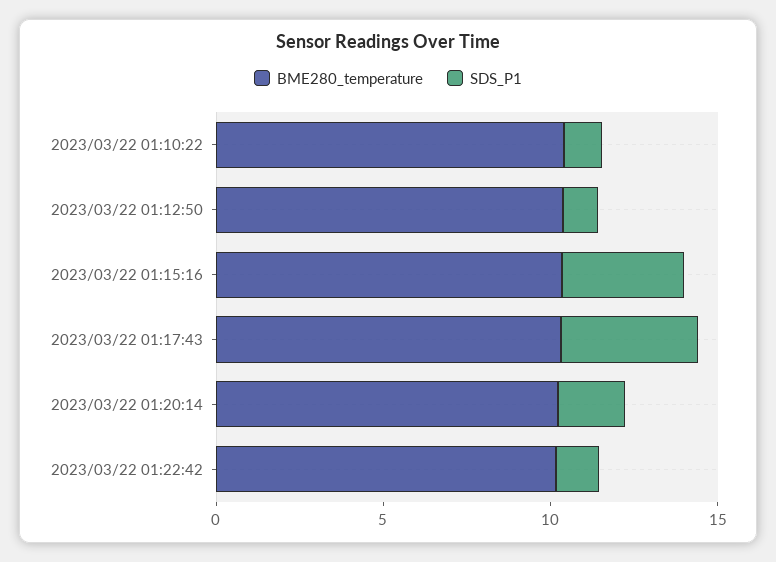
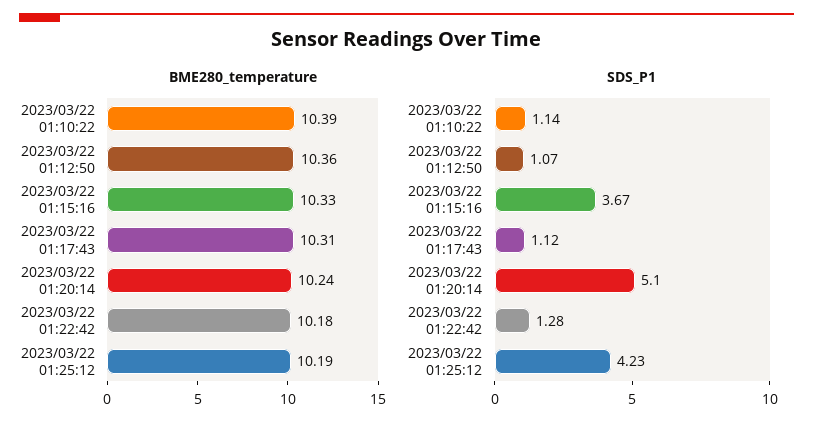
SDS_P1, 2023/03/22 01:17:43: 4 -> 1.12
SDS_P1, 2023/03/22 01:20:14: 2 -> 5.1
BME280_temperature, 2023/03/22 01:25:12: none -> 10.19
SDS_P1, 2023/03/22 01:25:12: none -> 4.23

